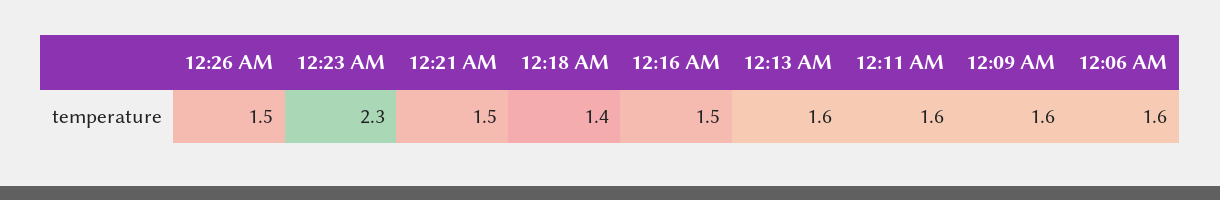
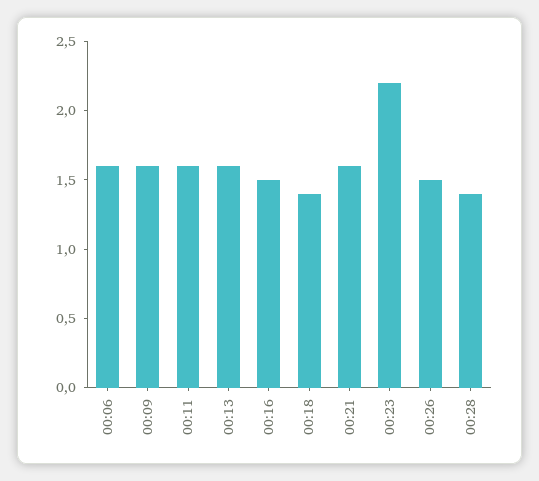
12:23 AM: 2.3 -> 2.2
12:21 AM: 1.5 -> 1.6
00:28: none -> 1.4

